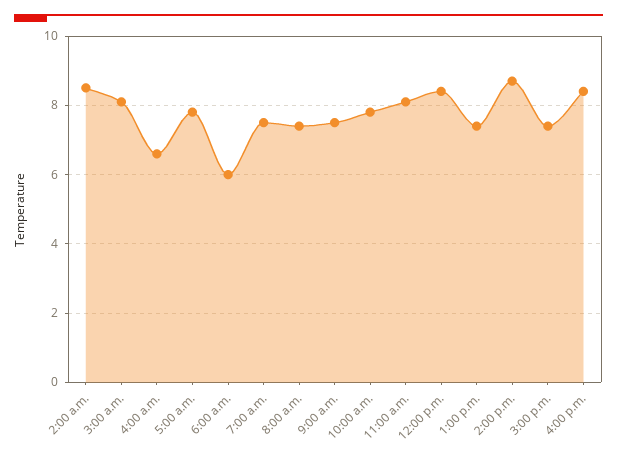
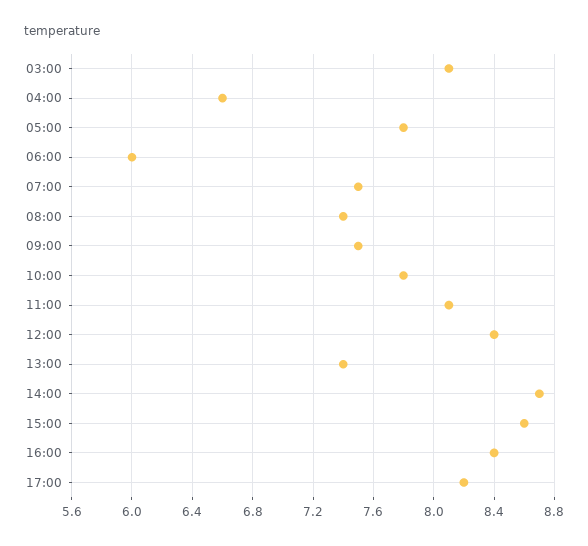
2:00 a.m.: 8.5 -> none
3:00 p.m.: 7.5 -> 8.6
17:00: none -> 8.2

